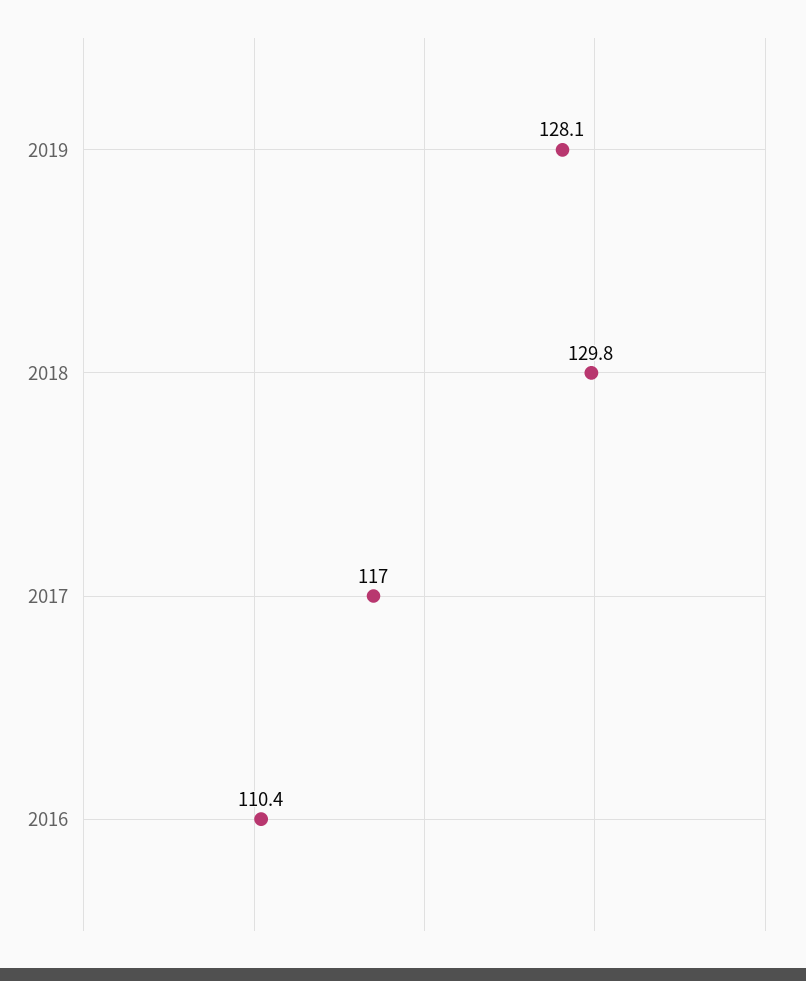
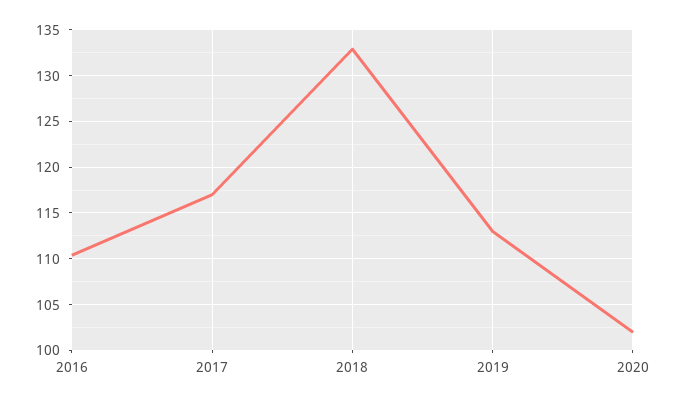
2019: 128.1 -> 113
2018: 129.8 -> 133
2020: none -> 102

